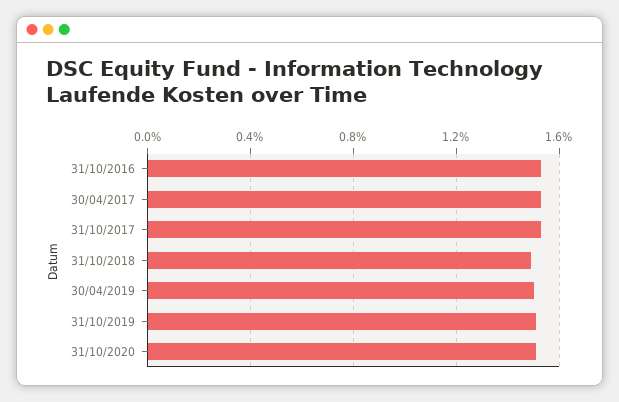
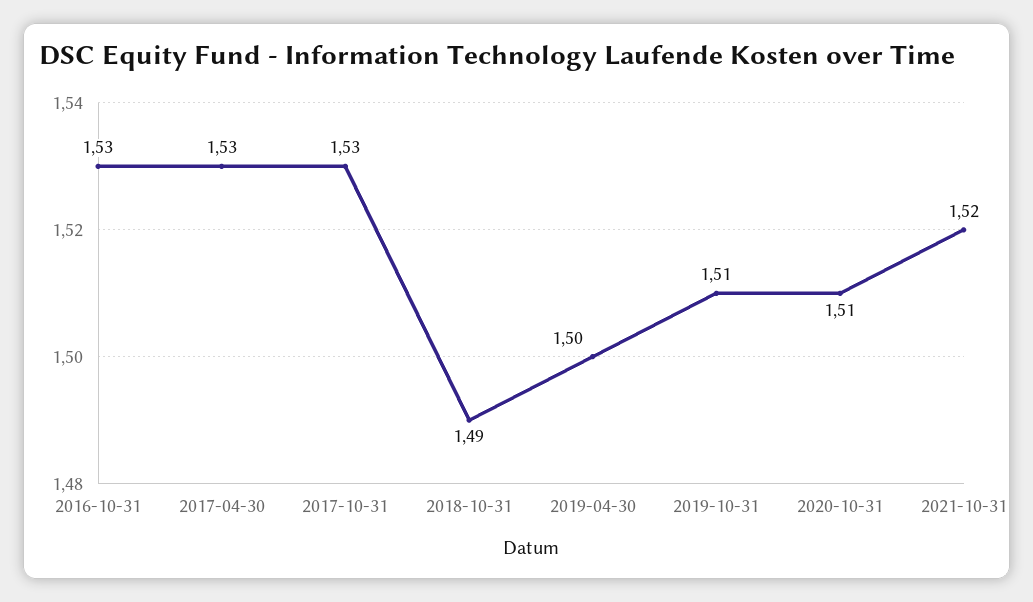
2021-10-31: none -> 1.52

